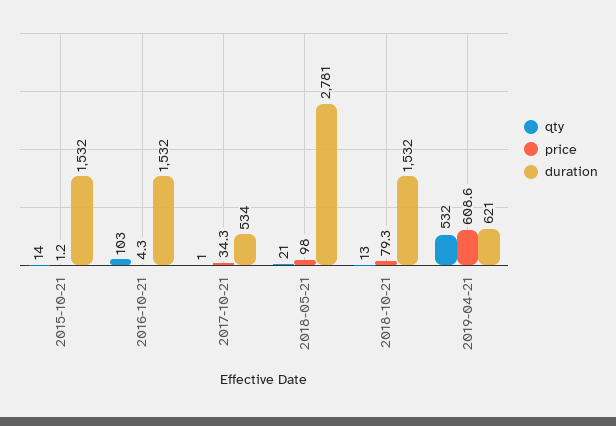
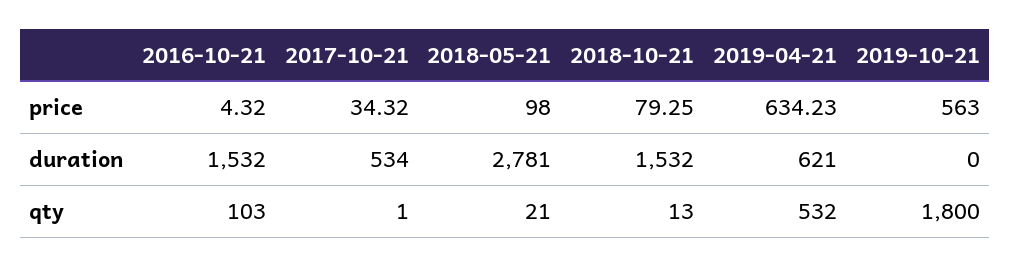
qty, 2015-10-21: 14 -> none
price, 2015-10-21: 1.2 -> none
duration, 2015-10-21: 1532 -> none
price, 2019-04-21: 608.6 -> 634.23
price, 2019-10-21: none -> 563
duration, 2019-10-21: none -> 0
qty, 2019-10-21: none -> 1800

